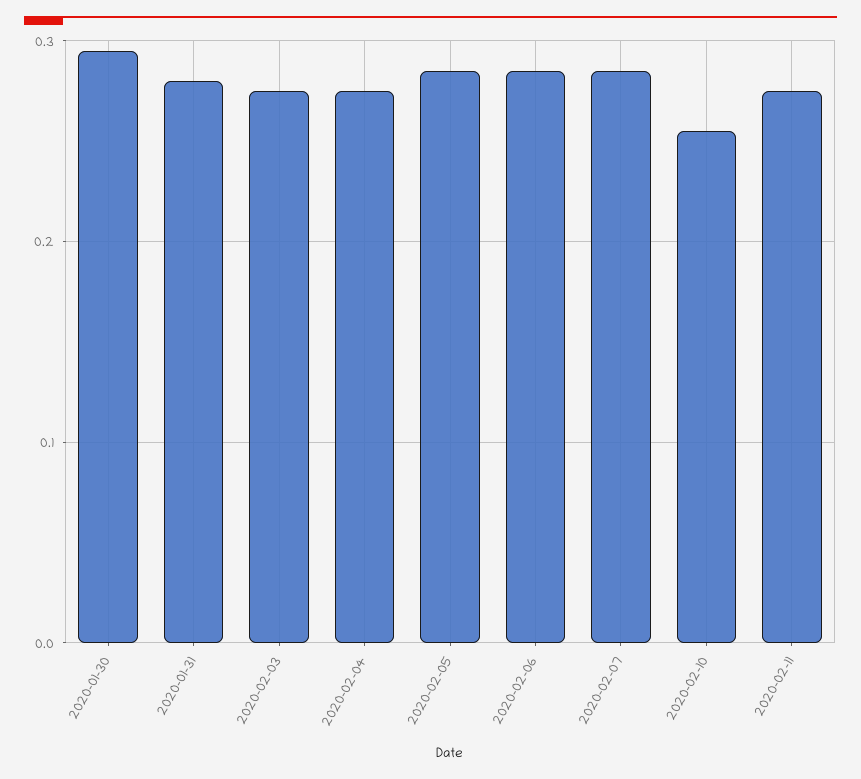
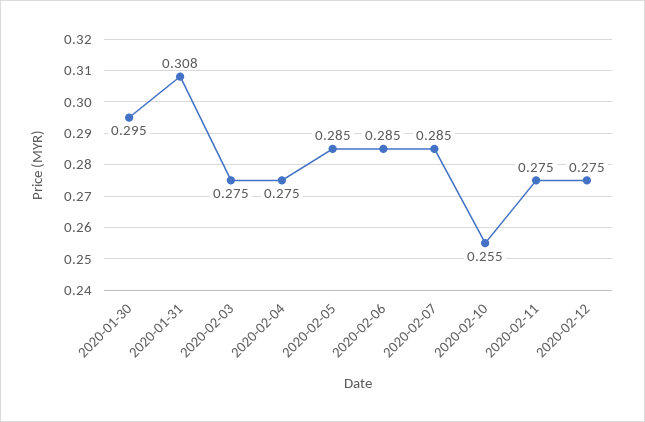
2020-01-31: 0.28 -> 0.308
2020-02-12: none -> 0.275

